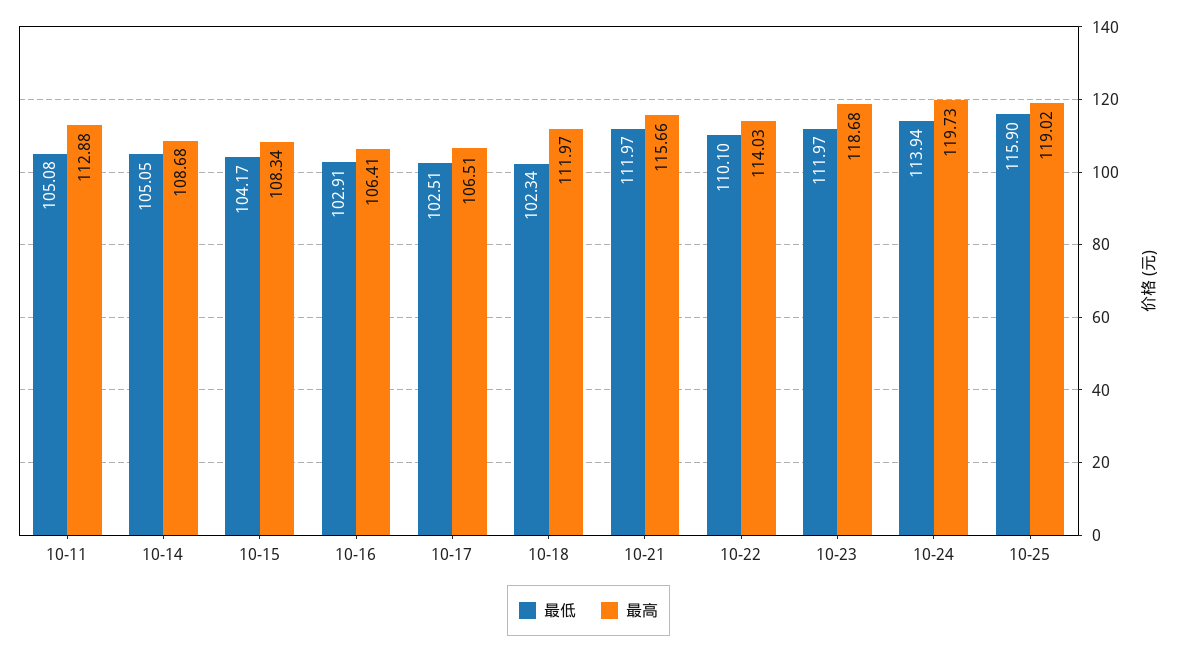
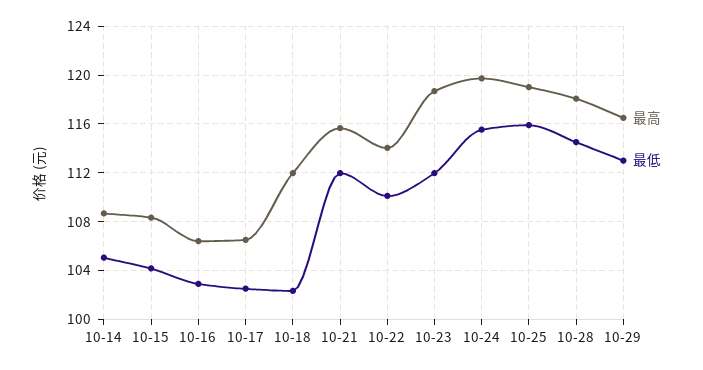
最低, 10-11: 105.08 -> none
最高, 10-11: 112.88 -> none
最低, 10-24: 113.94 -> 115.5
最高, 10-28: none -> 118
最低, 10-28: none -> 114.5
最高, 10-29: none -> 116.5
最低, 10-29: none -> 113

